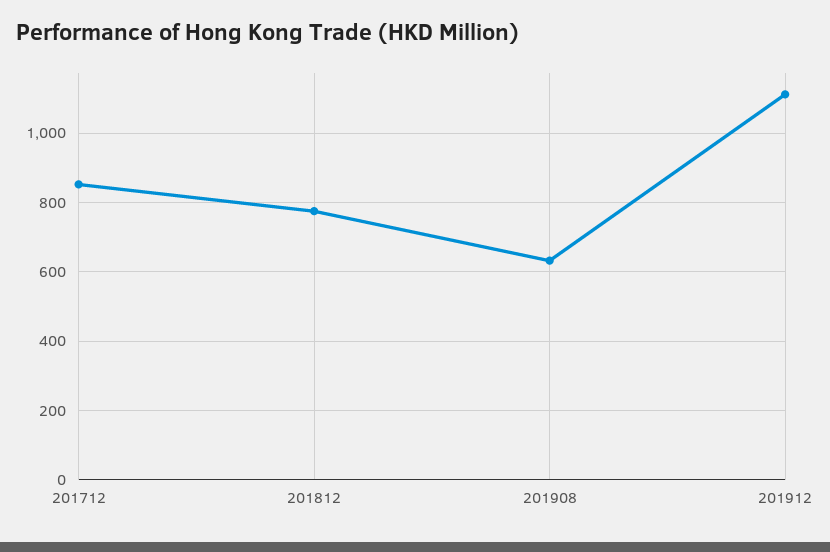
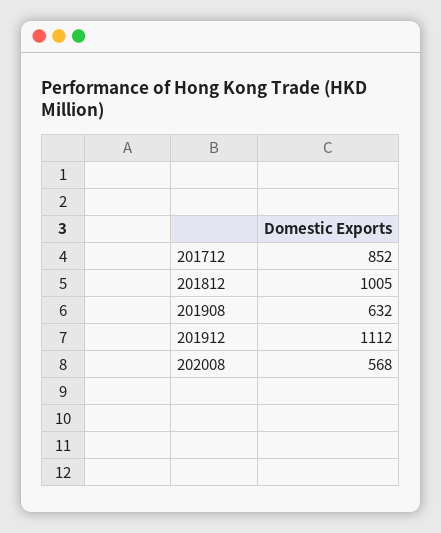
201812: 780 -> 1005
202008: none -> 568

